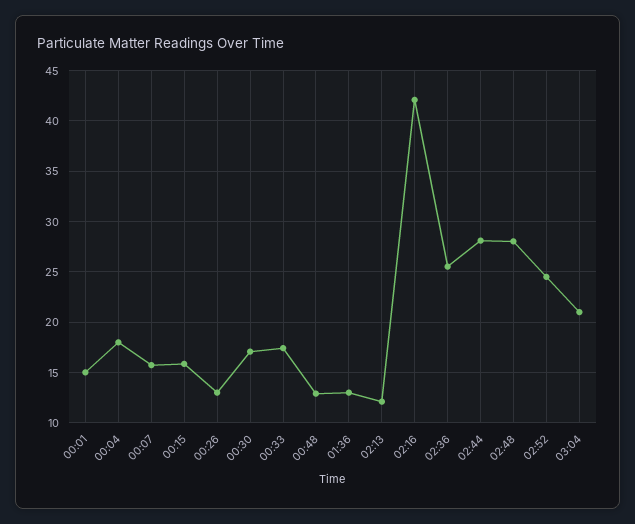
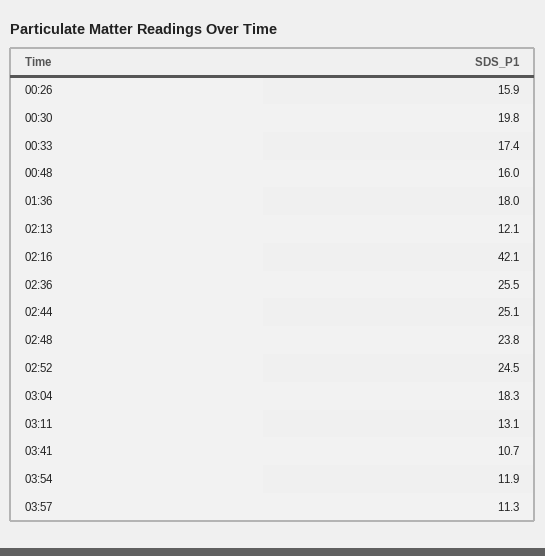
00:01: 15 -> none
00:04: 18 -> none
00:07: 16 -> none
00:15: 16 -> none
00:26: 13 -> 15.9
00:30: 17 -> 19.8
00:48: 13 -> 16
01:36: 13 -> 18
02:44: 28 -> 25.1
02:48: 28 -> 23.8
03:04: 21 -> 18.3
03:11: none -> 13.1
03:41: none -> 10.7
03:54: none -> 11.9
03:57: none -> 11.3

